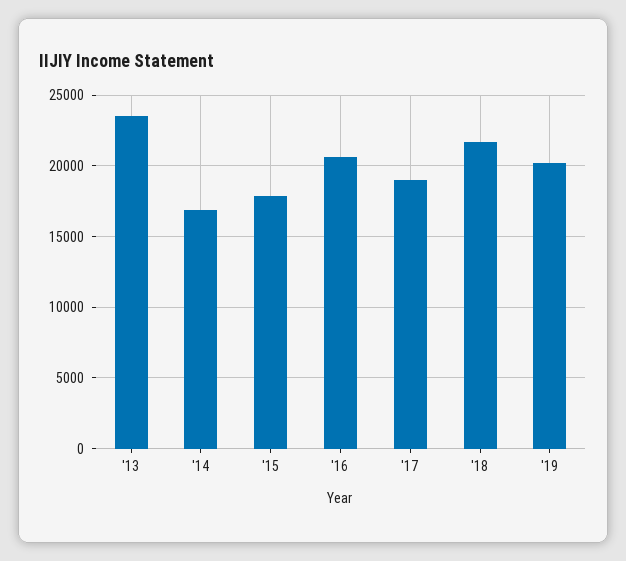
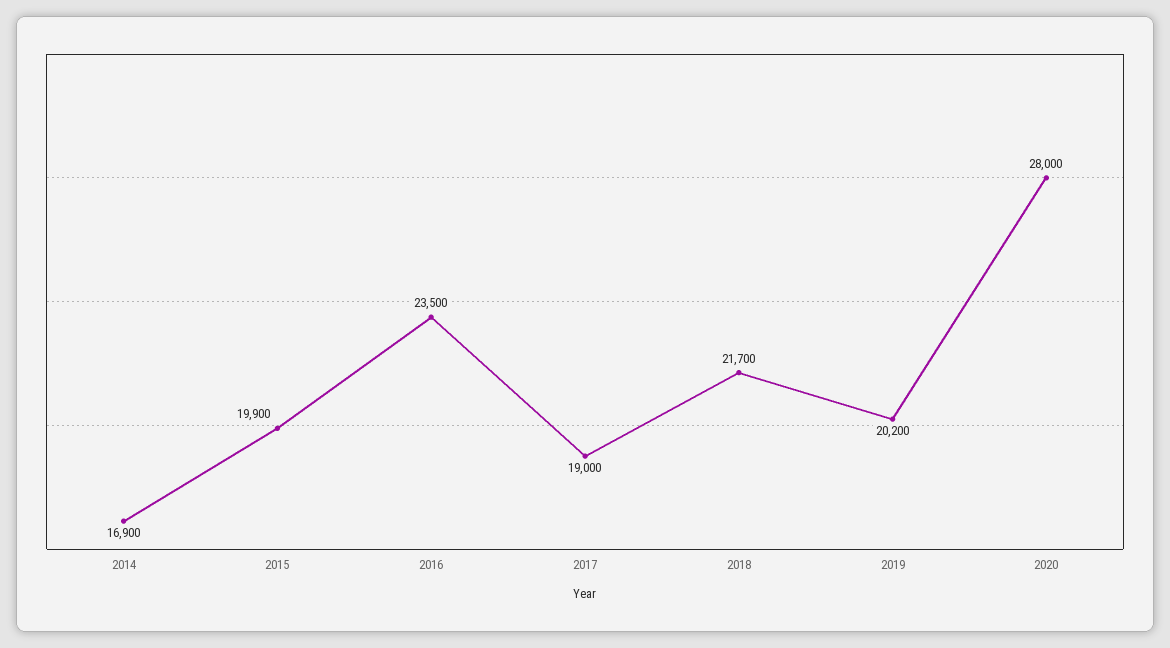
'13: 23500 -> none
'15: 18000 -> 19900
'16: 20500 -> 23500
2020: none -> 28000

